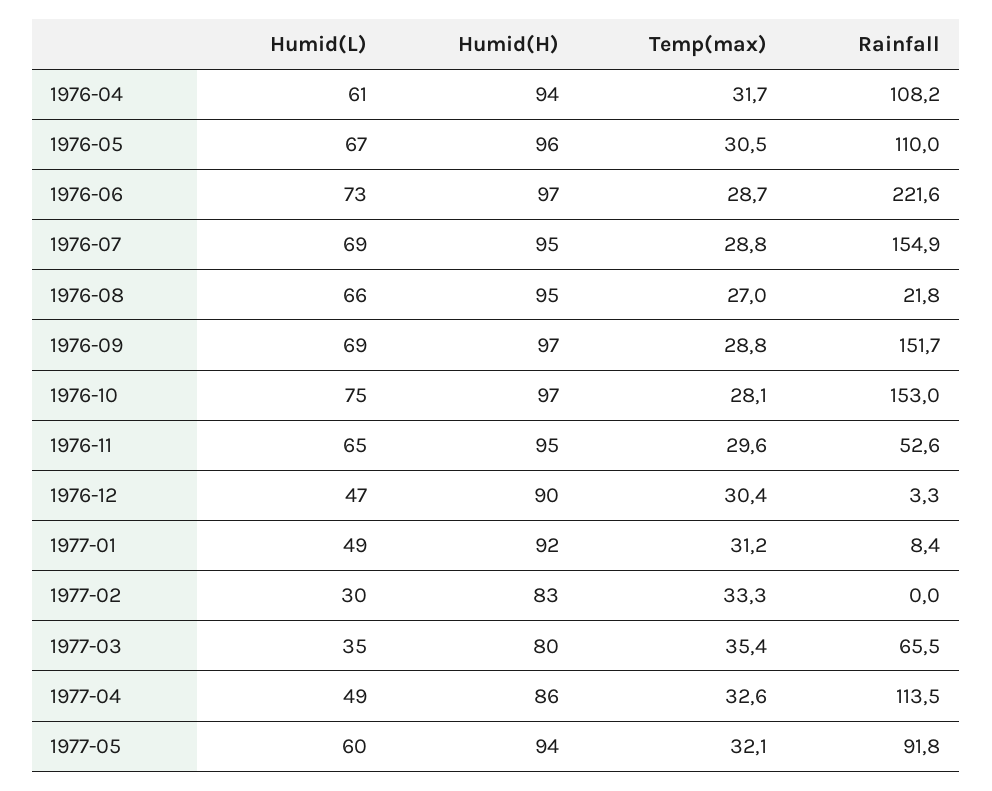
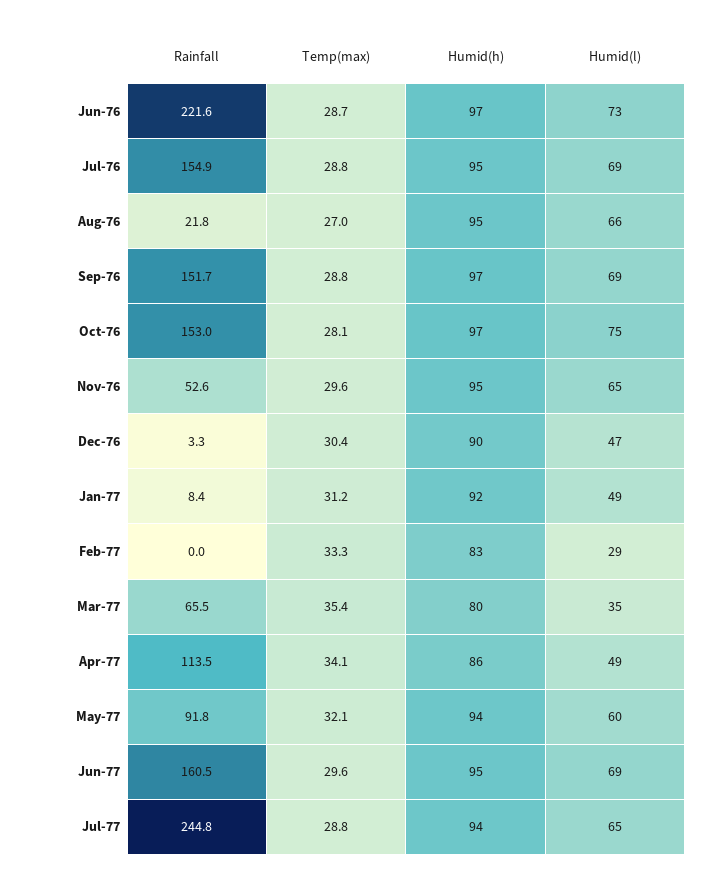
Humid(L), 1976-04: 61 -> none
Humid(H), 1976-04: 94 -> none
Temp(max), 1976-04: 31.7 -> none
Rainfall, 1976-04: 108.2 -> none
Humid(L), 1976-05: 67 -> none
Humid(H), 1976-05: 96 -> none
Temp(max), 1976-05: 30.5 -> none
Rainfall, 1976-05: 110 -> none
Humid(L), 1977-02: 30 -> 29
Temp(max), 1977-04: 32.6 -> 34.1
Rainfall, Jun-77: none -> 160.5
Temp(max), Jun-77: none -> 29.6
Humid(H), Jun-77: none -> 95
Humid(L), Jun-77: none -> 69
Rainfall, Jul-77: none -> 244.8
Temp(max), Jul-77: none -> 28.8
Humid(H), Jul-77: none -> 94
Humid(L), Jul-77: none -> 65

